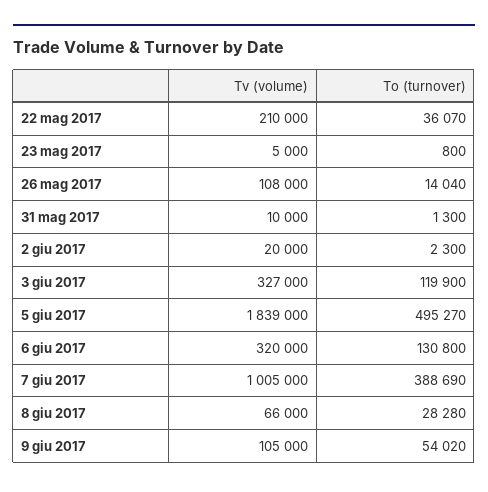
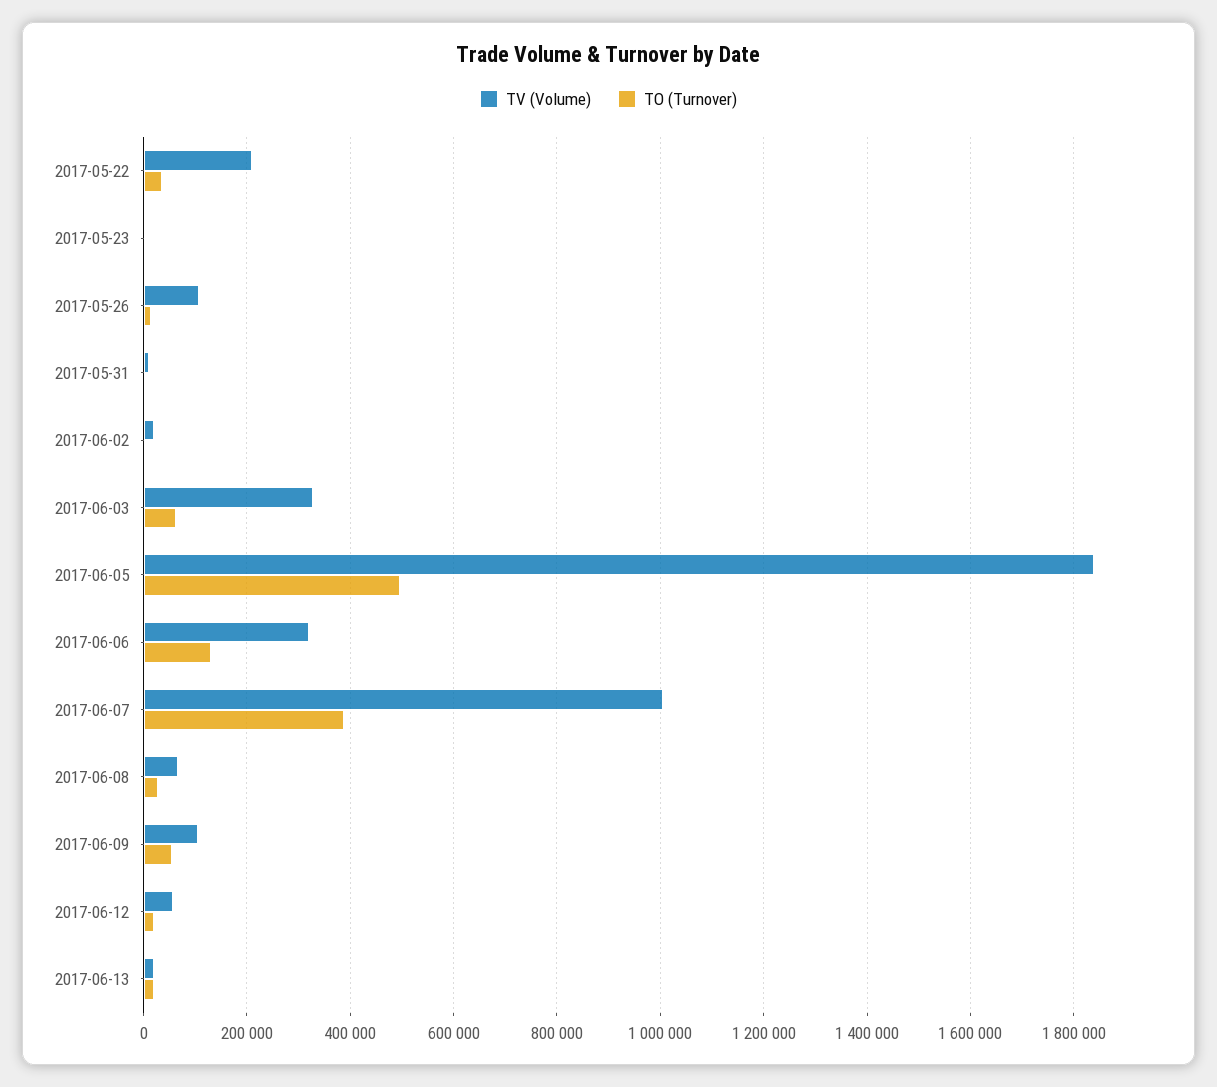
To (turnover), 3 giu 2017: 119900 -> 60000
Tv (volume), 2017-06-12: none -> 60000
To (turnover), 2017-06-12: none -> 20000
Tv (volume), 2017-06-13: none -> 20000
To (turnover), 2017-06-13: none -> 20000

